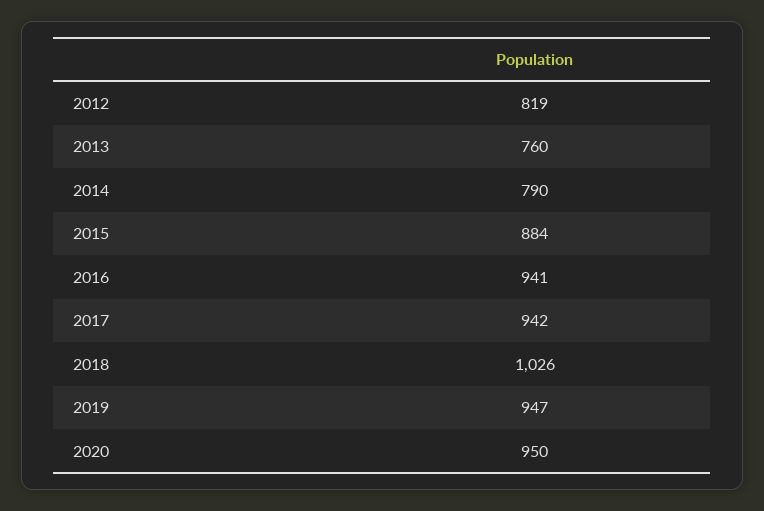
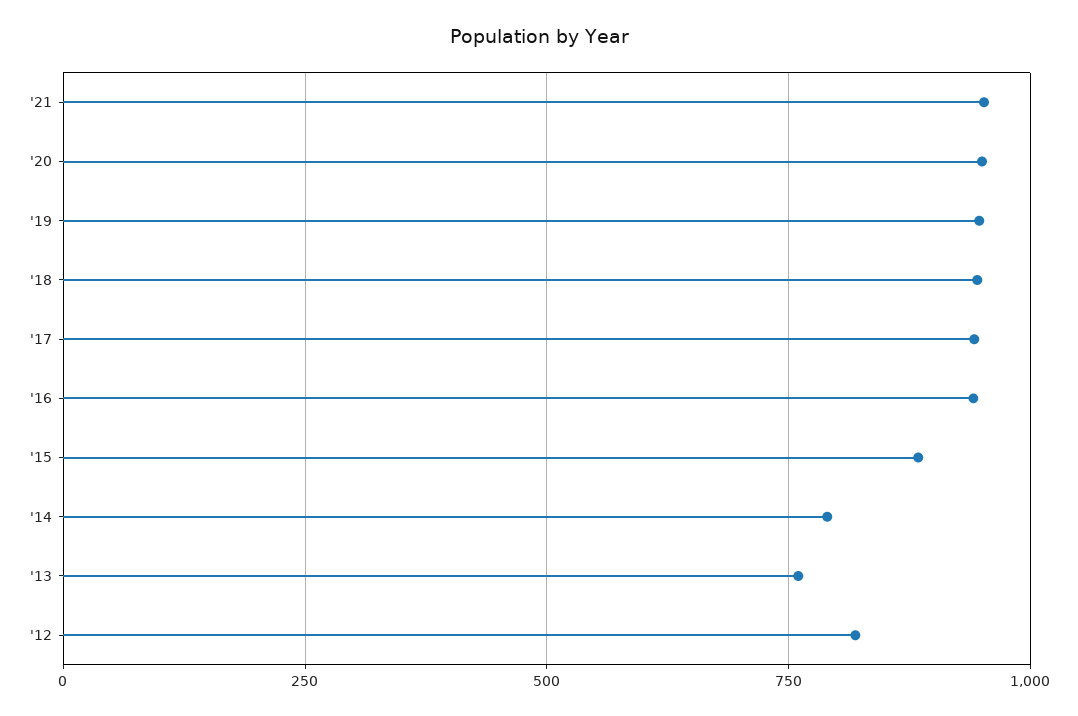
2018: 1026 -> 950
'21: none -> 950

